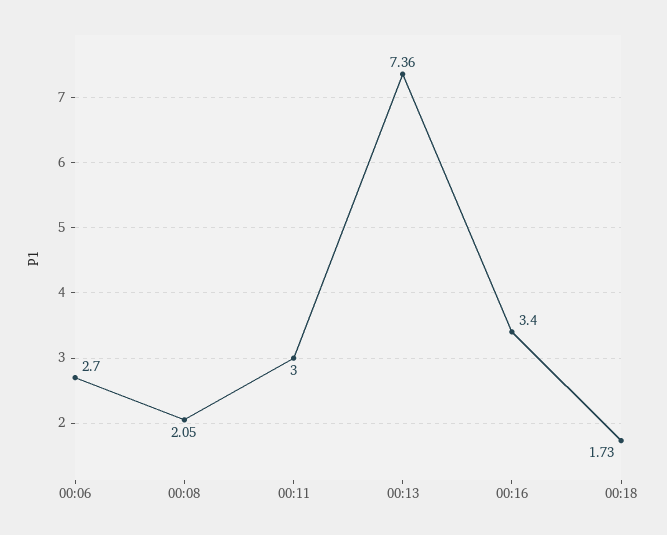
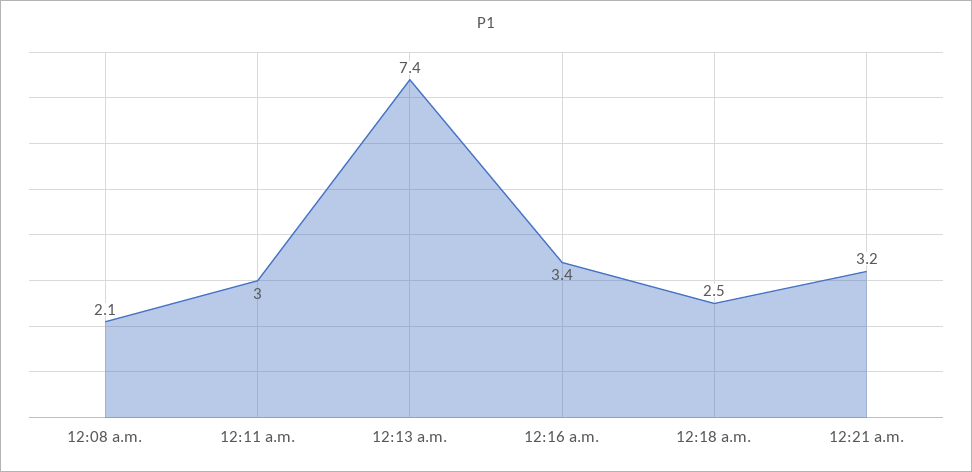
00:06: 2.7 -> none
00:18: 1.73 -> 2.5
12:21 a.m.: none -> 3.2

